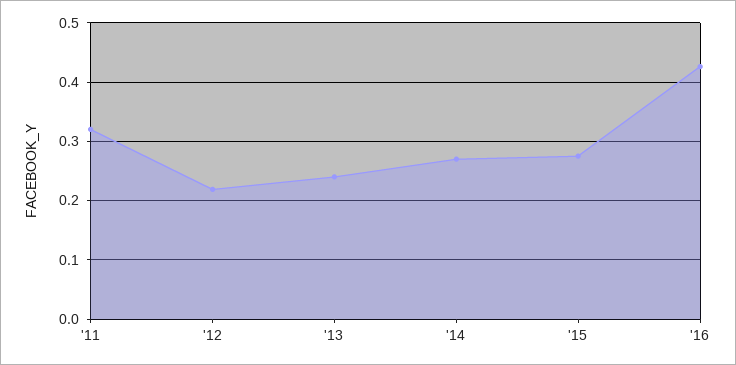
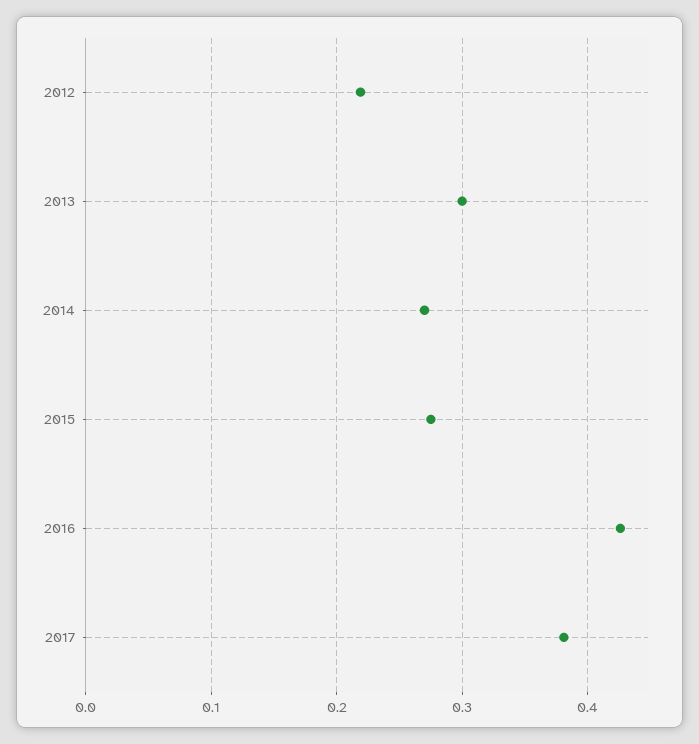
'11: 0.32 -> none
'13: 0.24 -> 0.3
2017: none -> 0.38

